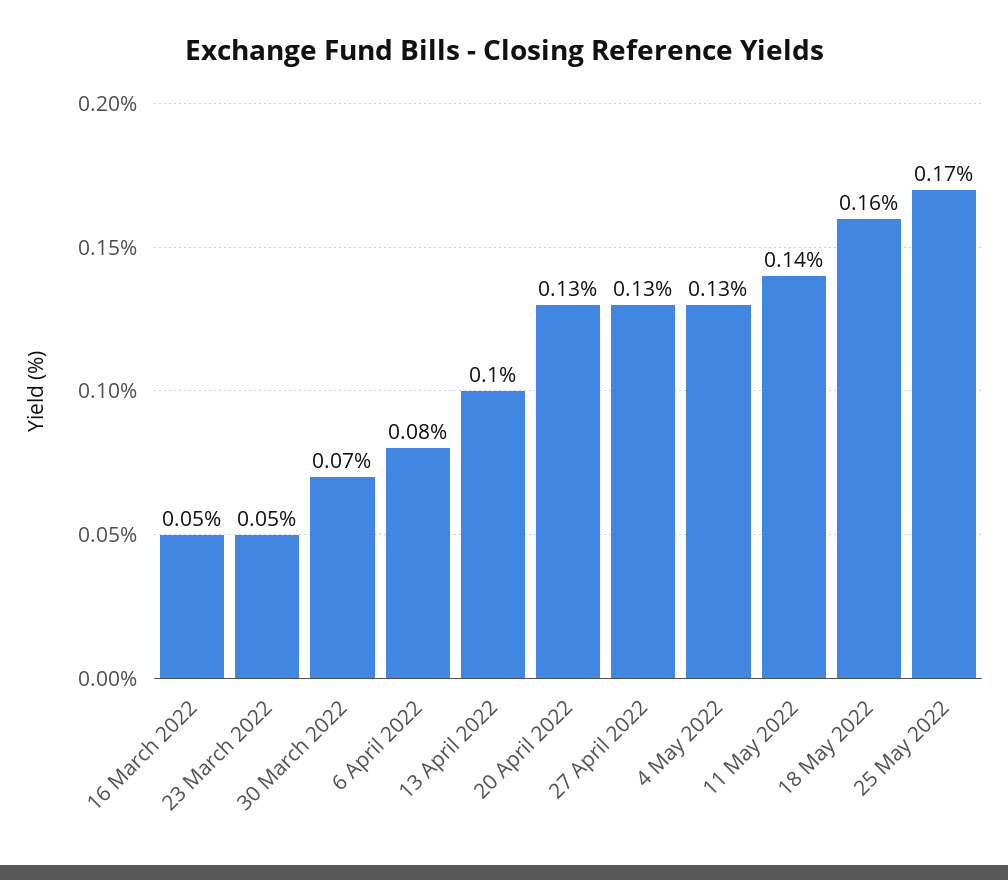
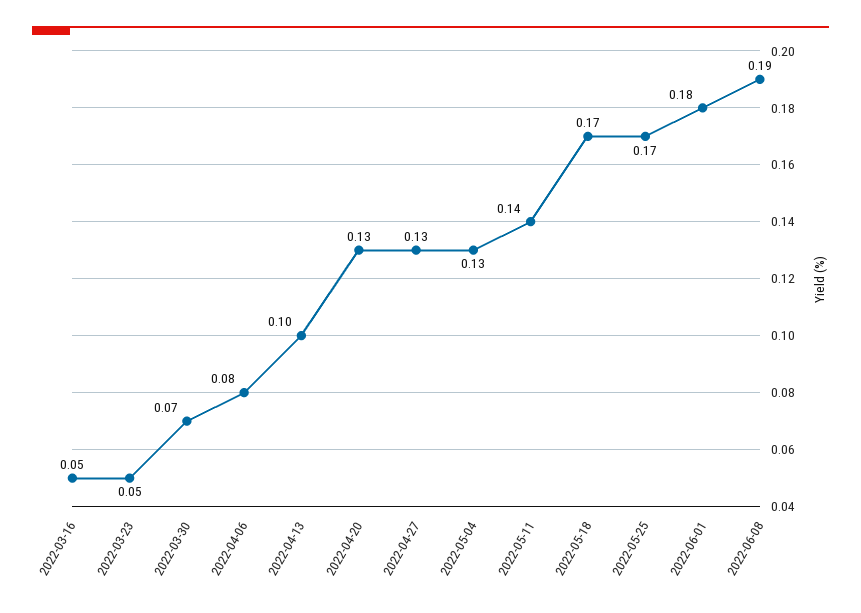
18 May 2022: 0.16 -> 0.17
2022-06-01: none -> 0.18
2022-06-08: none -> 0.19

